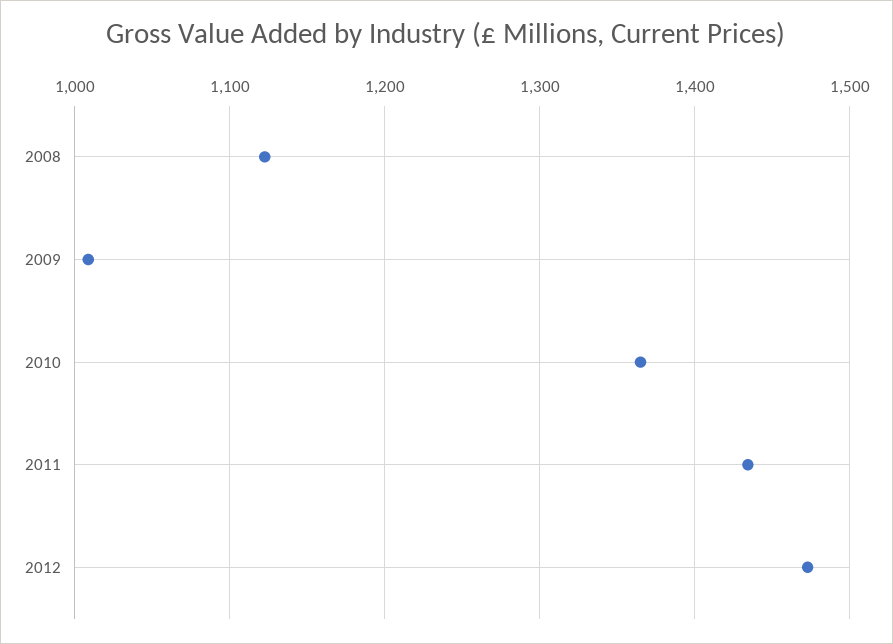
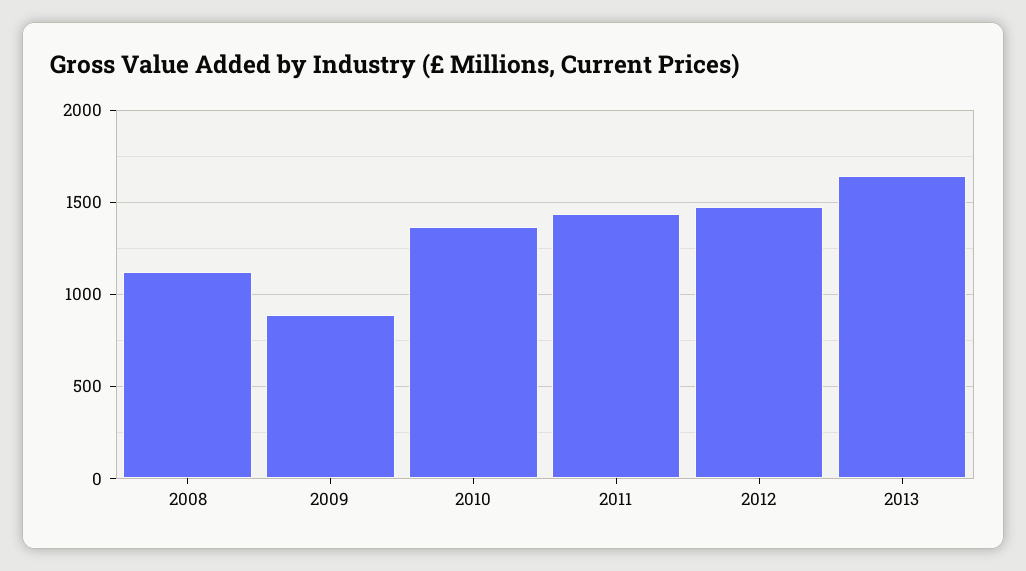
2009: 1010 -> 900
2013: none -> 1650

